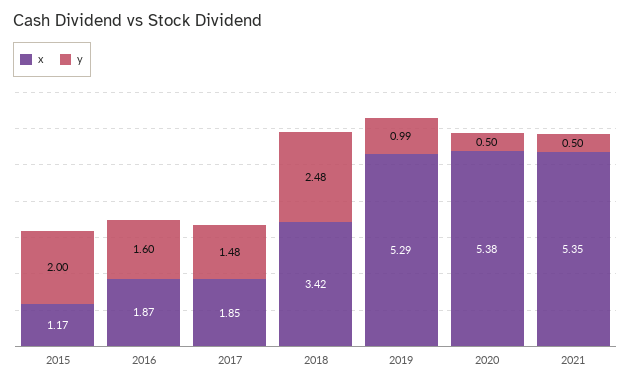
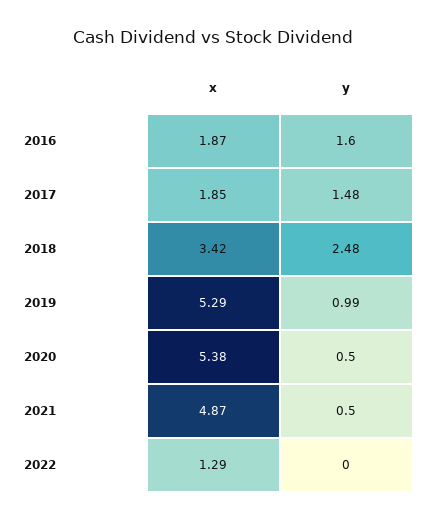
x, 2015: 1.17 -> none
y, 2015: 2 -> none
x, 2021: 5.35 -> 4.87
x, 2022: none -> 1.29
y, 2022: none -> 0

